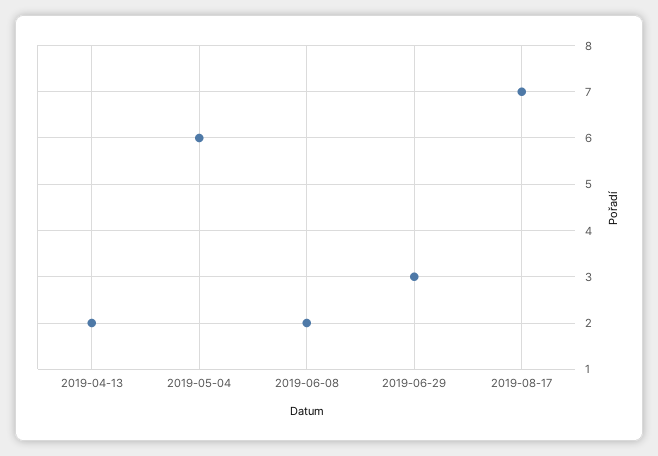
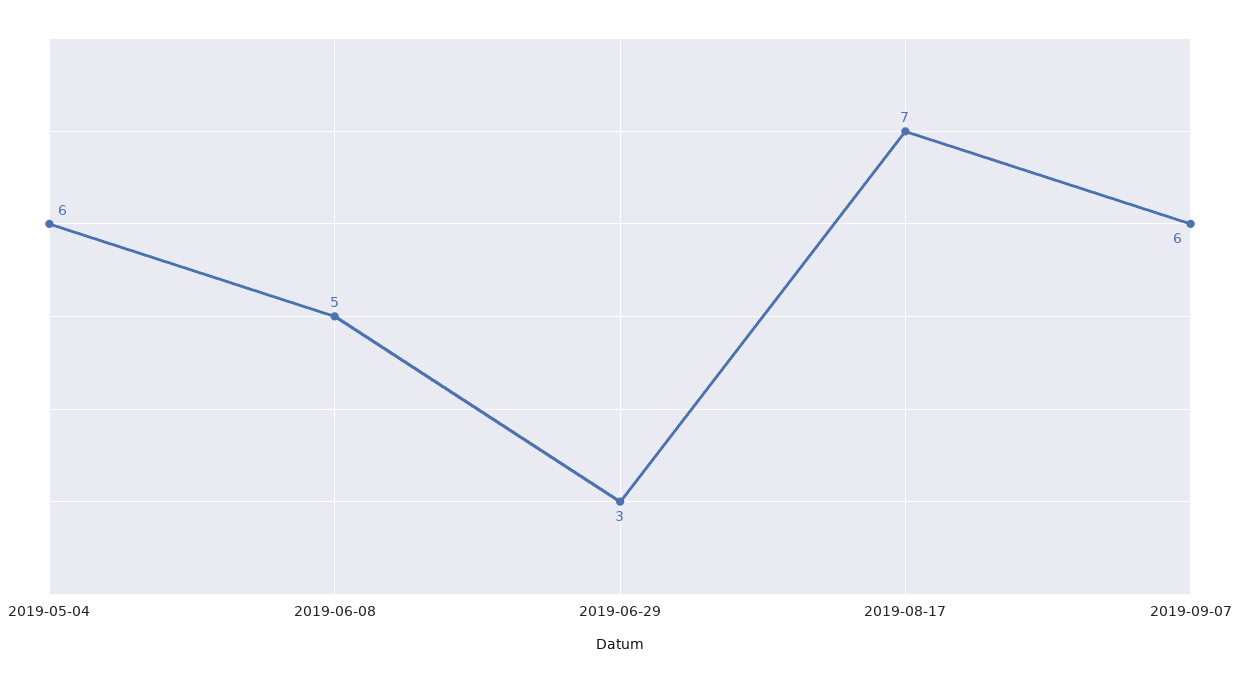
2019-04-13: 2 -> none
2019-06-08: 2 -> 5
2019-09-07: none -> 6

